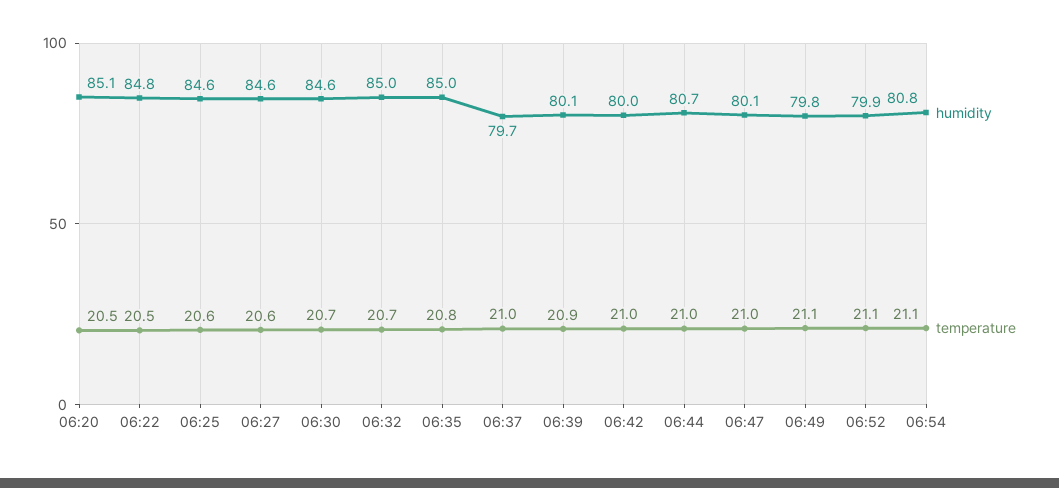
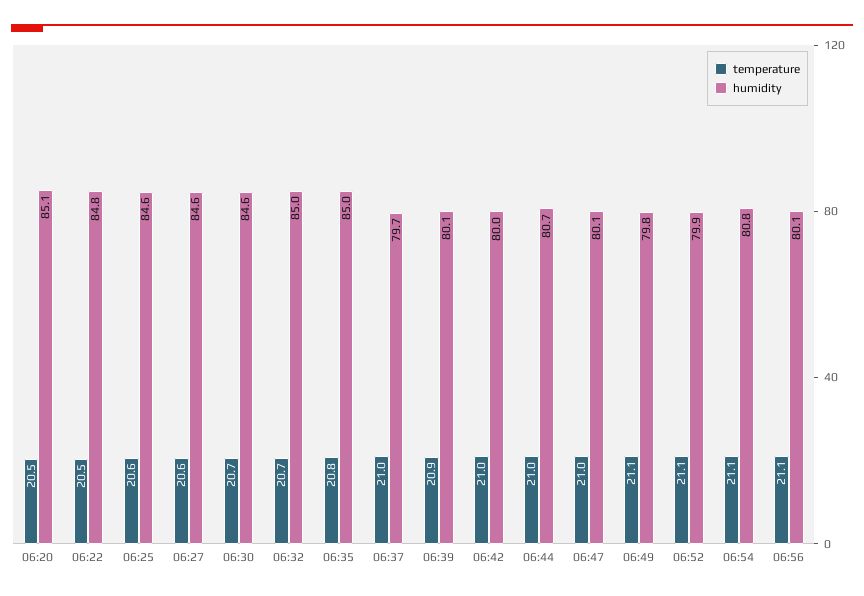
temperature, 06:56: none -> 21.1
humidity, 06:56: none -> 80.1

